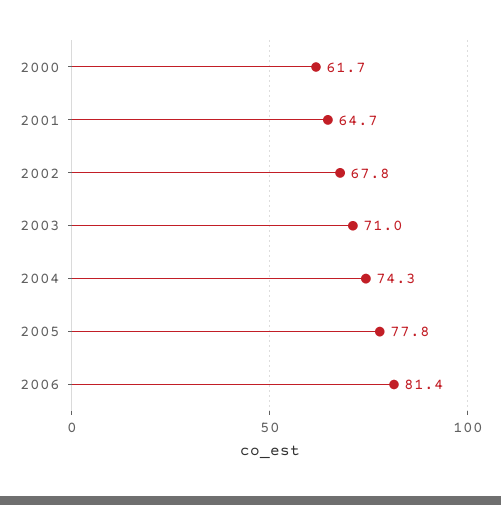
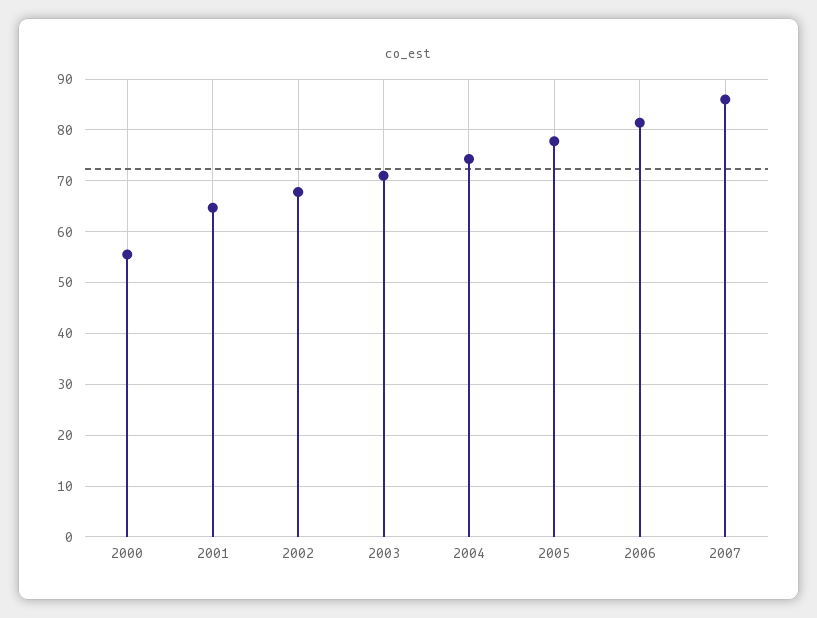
2000: 61.7 -> 56
2007: none -> 86

